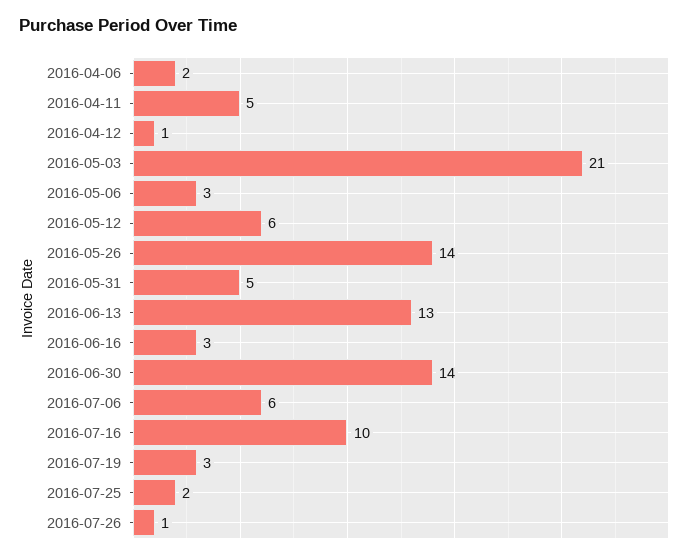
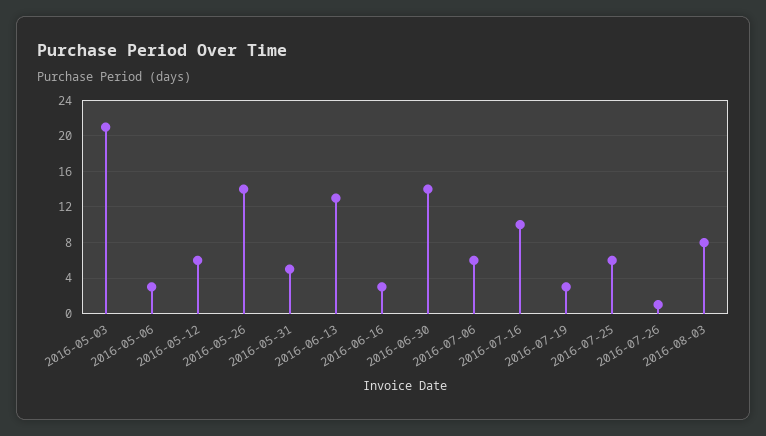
2016-04-06: 2 -> none
2016-04-11: 5 -> none
2016-04-12: 1 -> none
2016-07-25: 2 -> 6
2016-08-03: none -> 8

